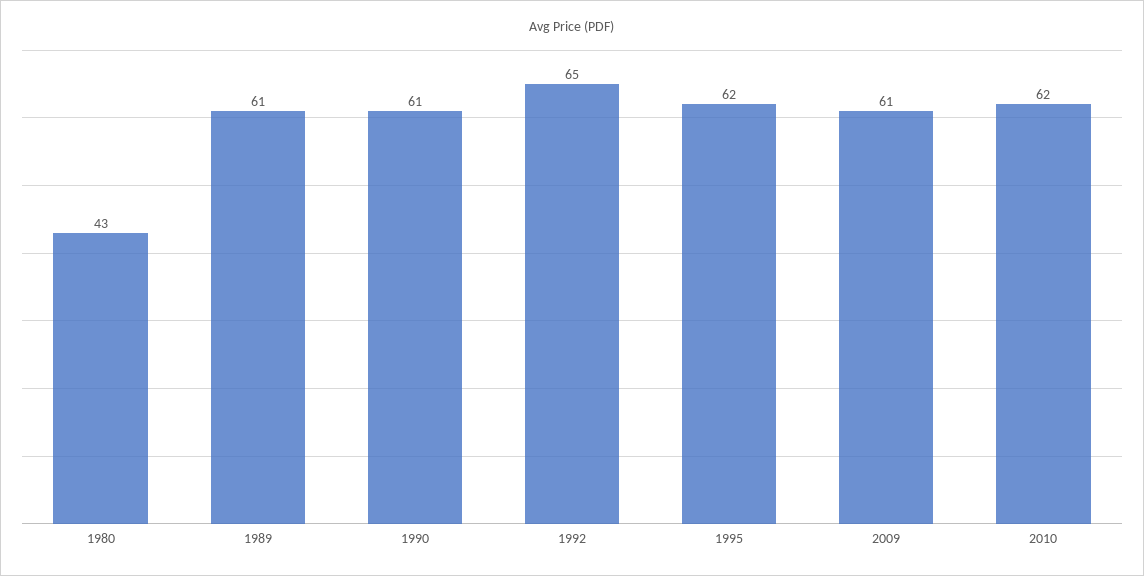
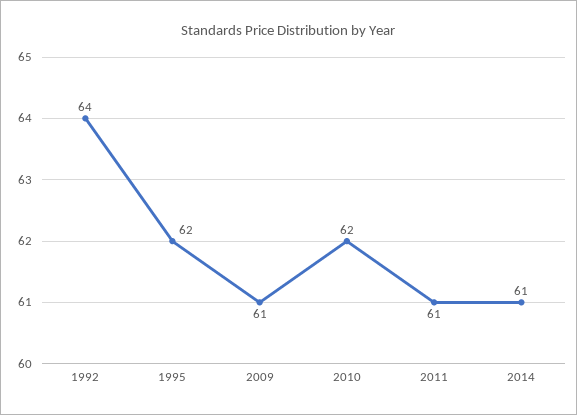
1980: 43 -> none
1989: 61 -> none
1990: 61 -> none
1992: 65 -> 64
2011: none -> 61
2014: none -> 61

